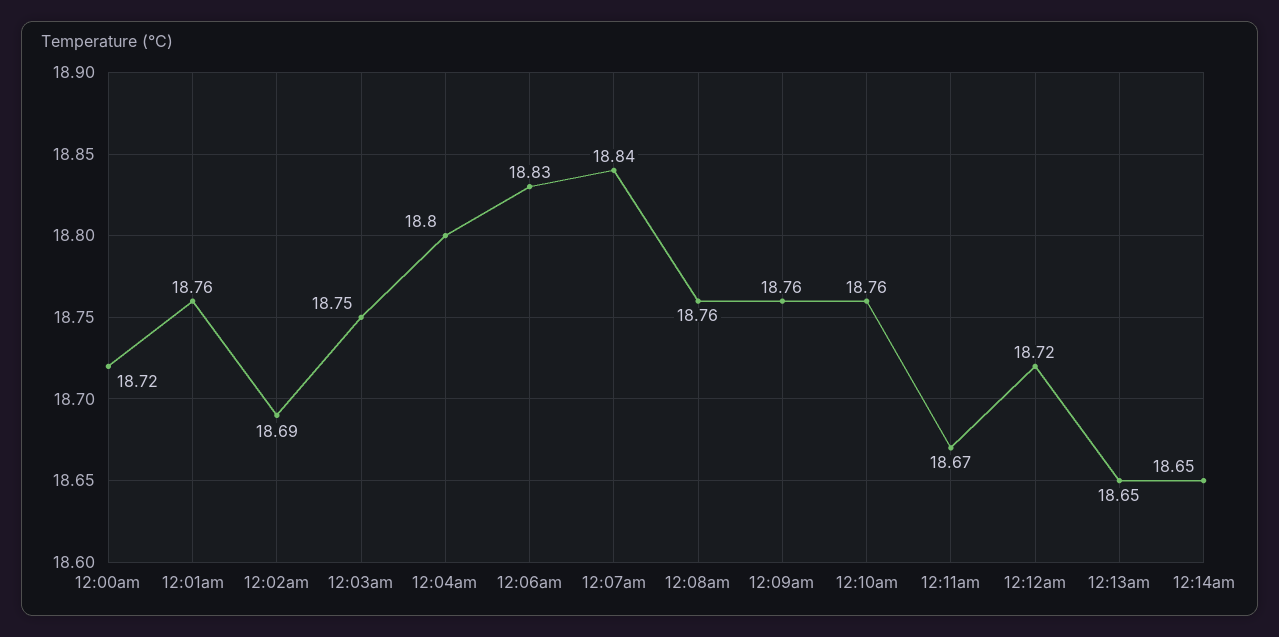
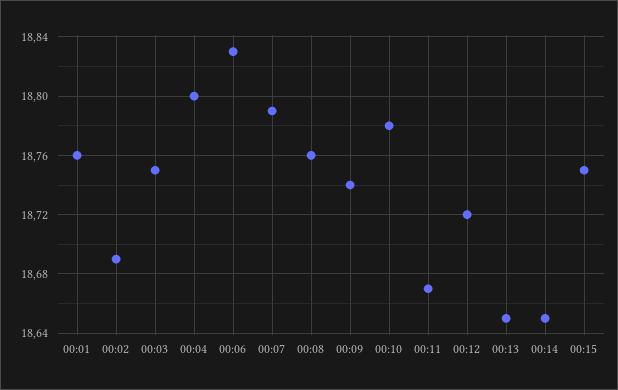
12:00am: 18.72 -> none
12:07am: 18.84 -> 18.79
12:09am: 18.76 -> 18.74
12:10am: 18.76 -> 18.78
00:15: none -> 18.75

